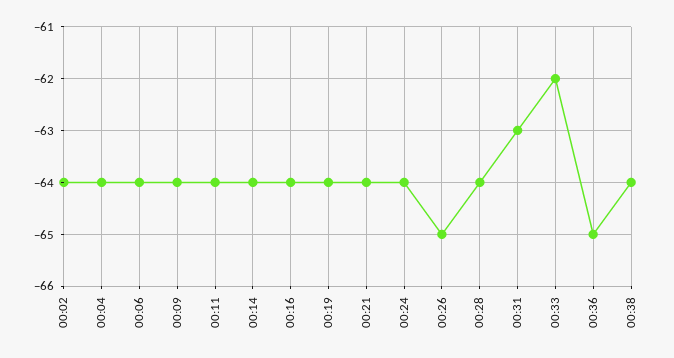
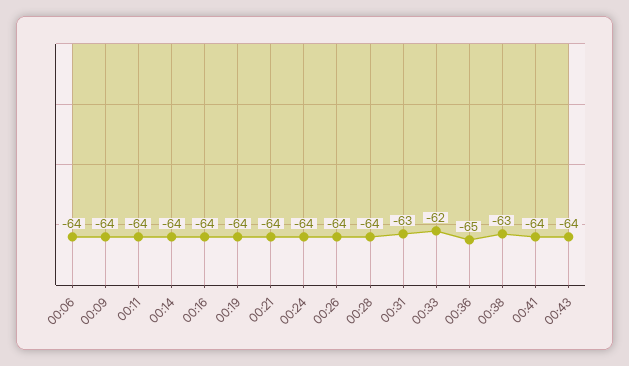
00:02: -64 -> none
00:04: -64 -> none
00:26: -65 -> -64
00:38: -64 -> -63
00:41: none -> -64
00:43: none -> -64

